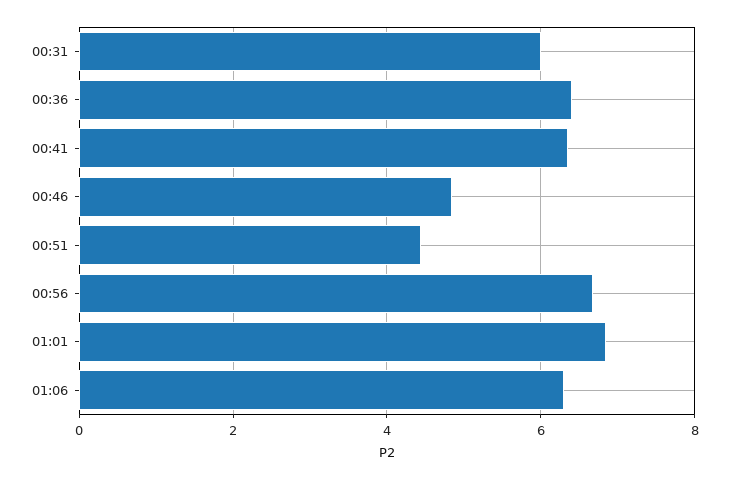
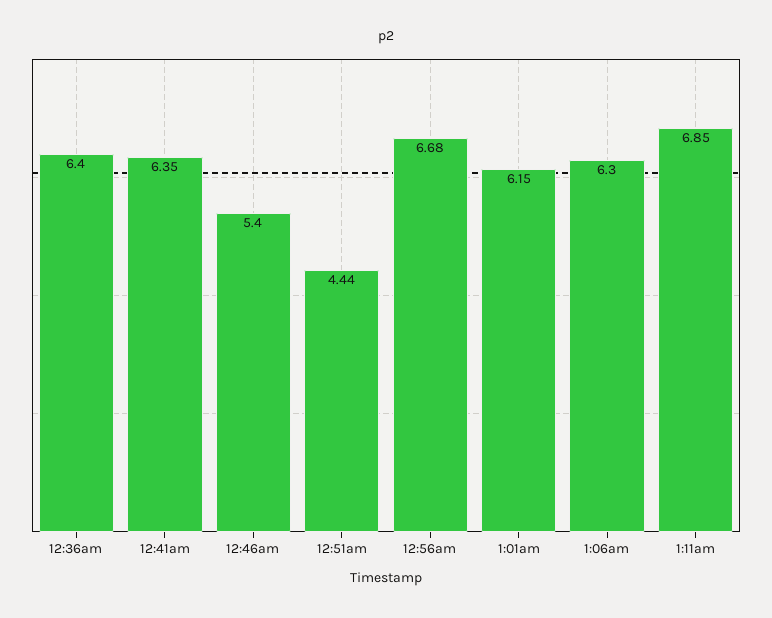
00:31: 6 -> none
00:46: 4.8 -> 5.4
01:01: 6.8 -> 6.15
1:11am: none -> 6.85

